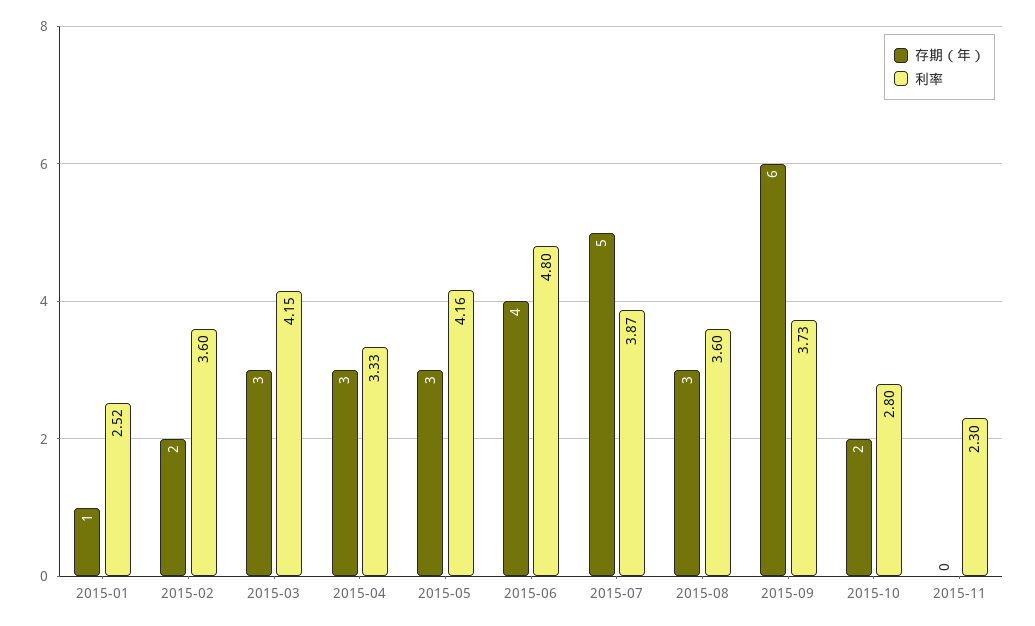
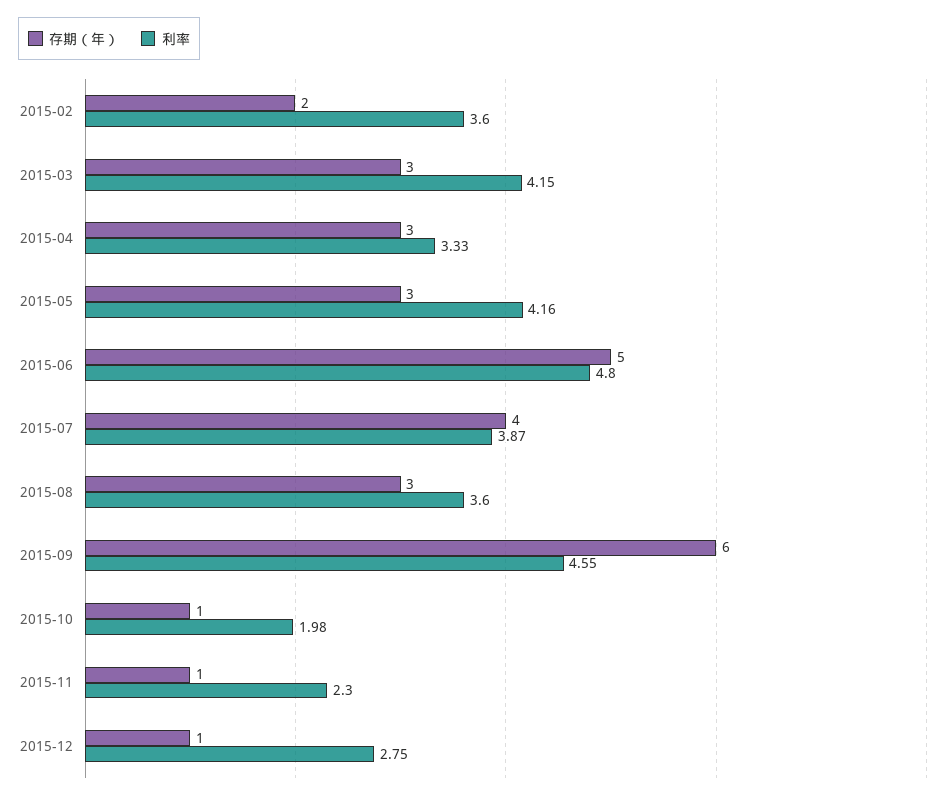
存期（年）, 2015-01: 1 -> none
利率, 2015-01: 2.52 -> none
存期（年）, 2015-06: 4 -> 5
存期（年）, 2015-07: 5 -> 4
利率, 2015-09: 3.73 -> 4.55
存期（年）, 2015-10: 2 -> 1
利率, 2015-10: 2.8 -> 1.98
存期（年）, 2015-11: 0 -> 1
存期（年）, 2015-12: none -> 1
利率, 2015-12: none -> 2.75

